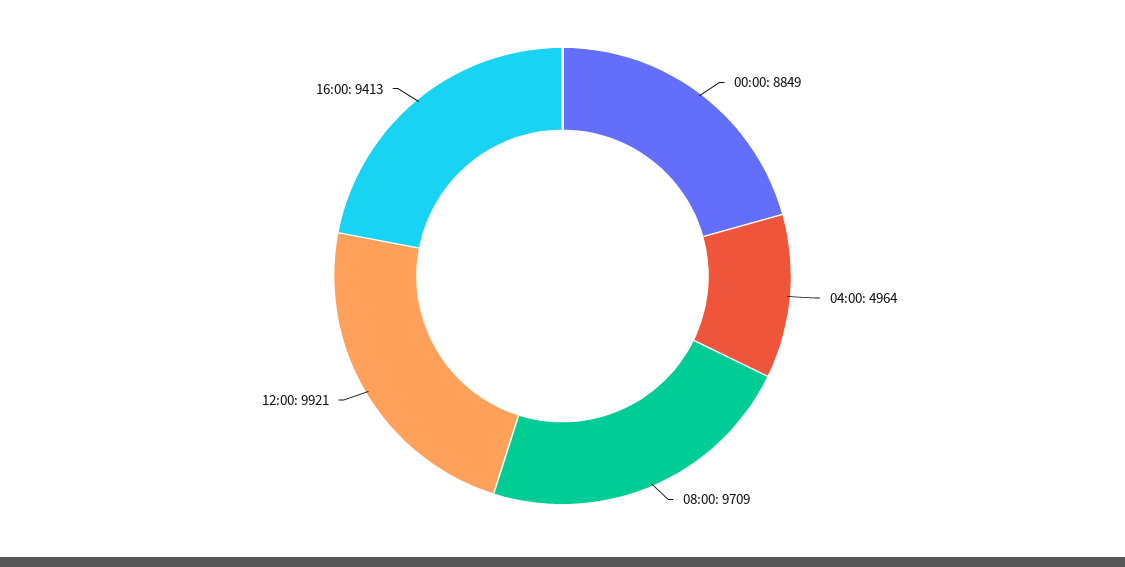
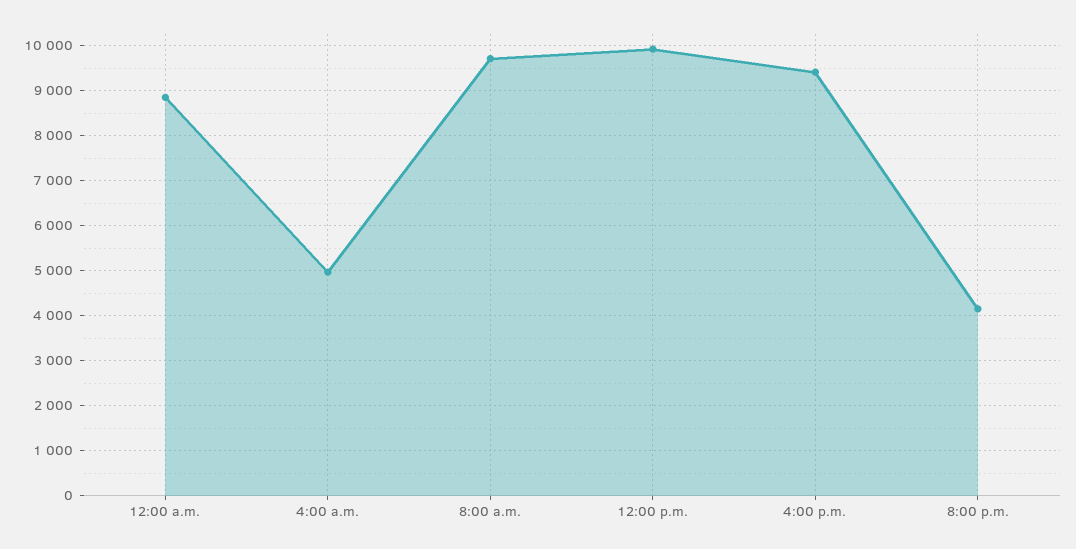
8:00 p.m.: none -> 4200

